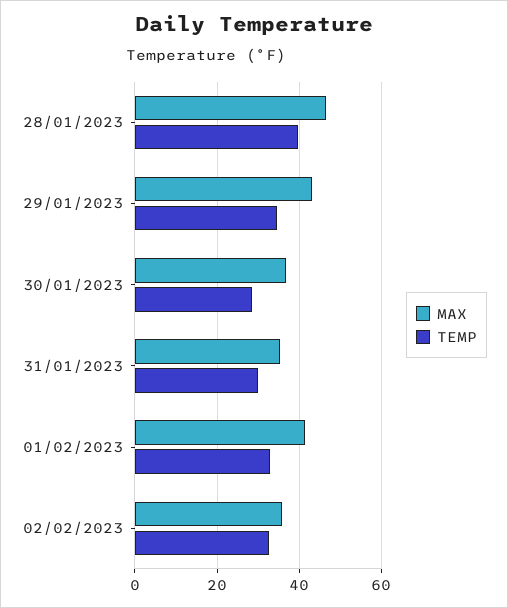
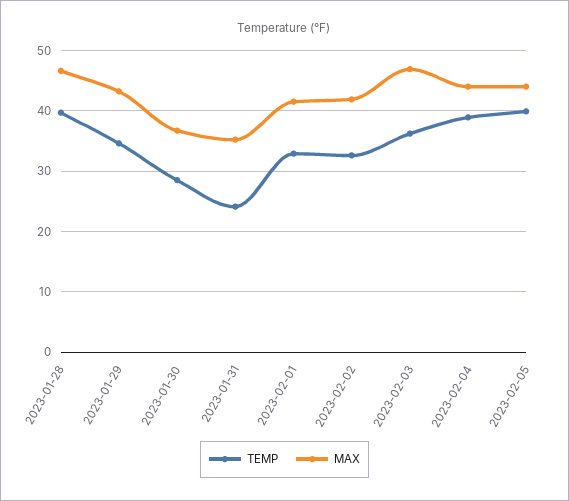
TEMP, 31/01/2023: 30 -> 24
MAX, 02/02/2023: 36 -> 42
TEMP, 2023-02-03: none -> 36
MAX, 2023-02-03: none -> 47
TEMP, 2023-02-04: none -> 39
MAX, 2023-02-04: none -> 44
TEMP, 2023-02-05: none -> 40
MAX, 2023-02-05: none -> 44

